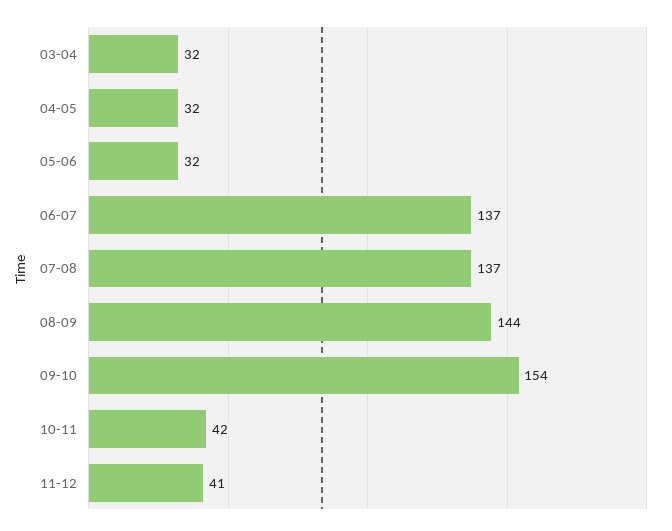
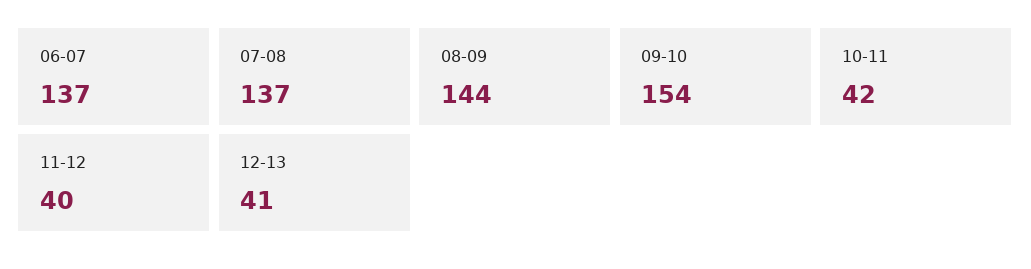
03-04: 32 -> none
04-05: 32 -> none
05-06: 32 -> none
11-12: 41 -> 40
12-13: none -> 41

